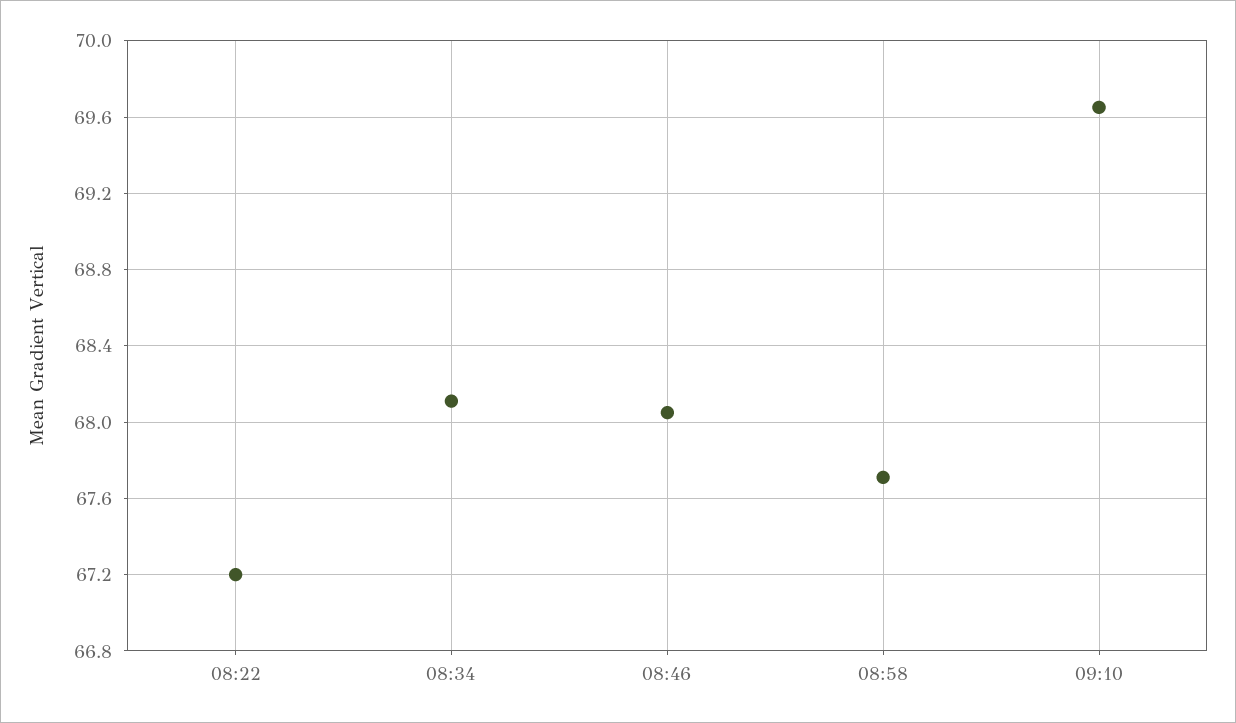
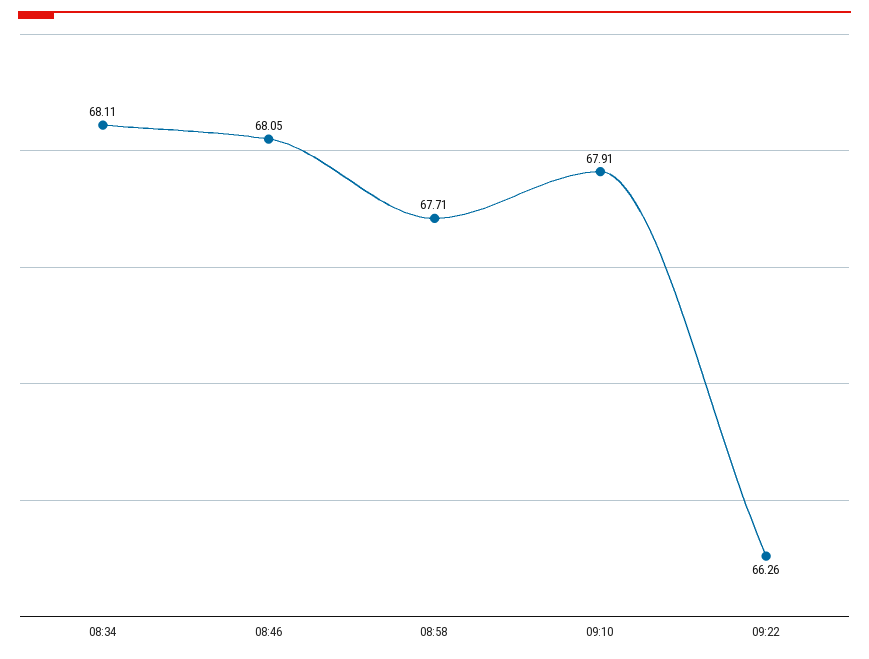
08:22: 67.2 -> none
09:10: 69.65 -> 67.91
09:22: none -> 66.26

